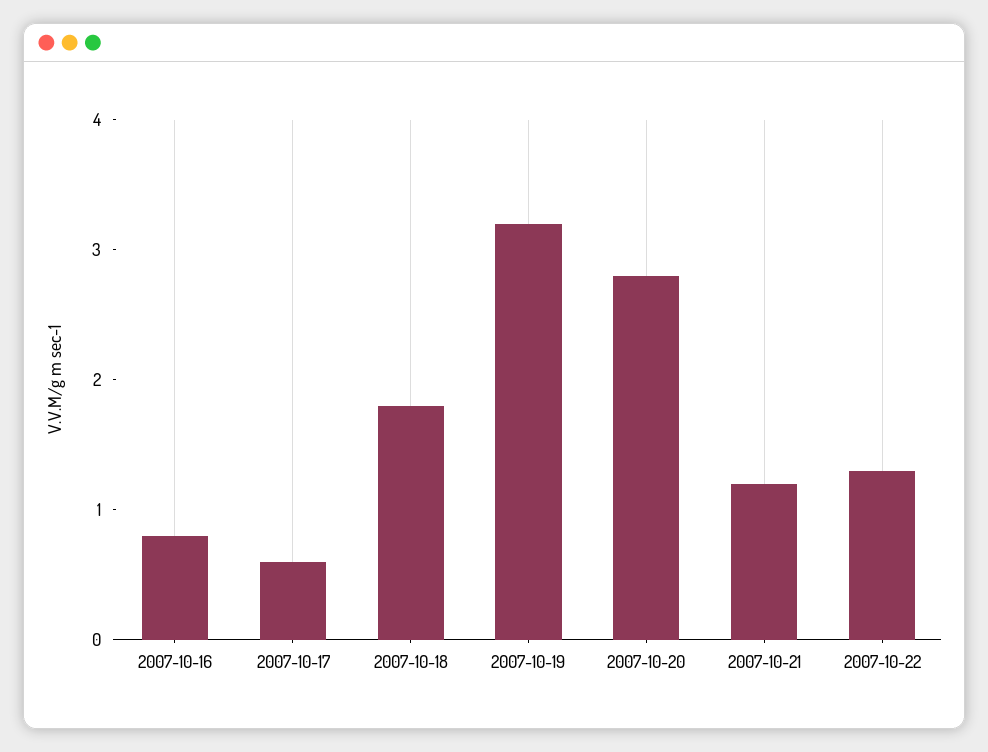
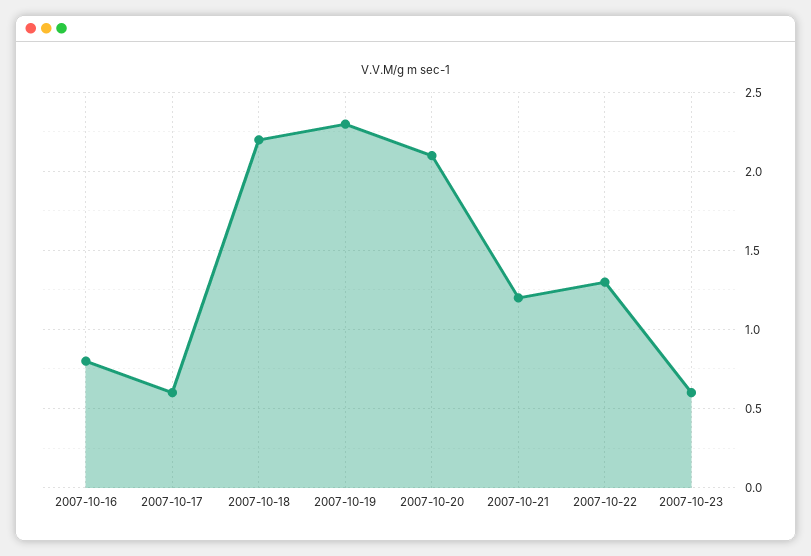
2007-10-18: 1.8 -> 2.2
2007-10-19: 3.2 -> 2.3
2007-10-20: 2.8 -> 2.1
2007-10-23: none -> 0.6

